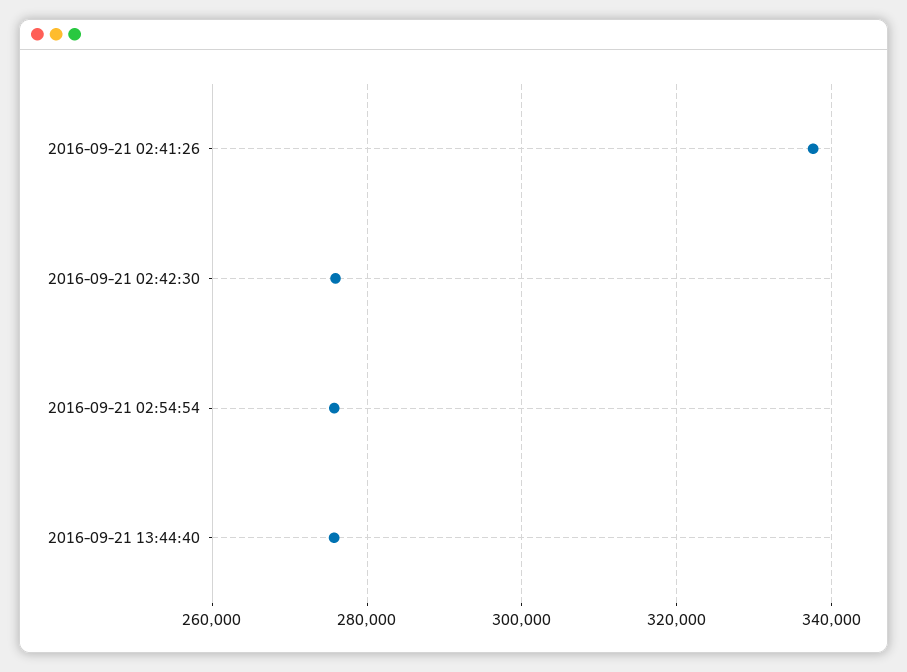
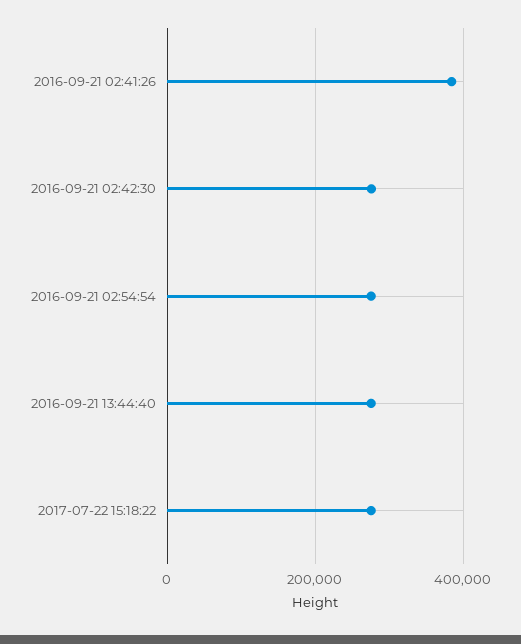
2016-09-21 02:41:26: 338000 -> 380000
2017-07-22 15:18:22: none -> 280000

